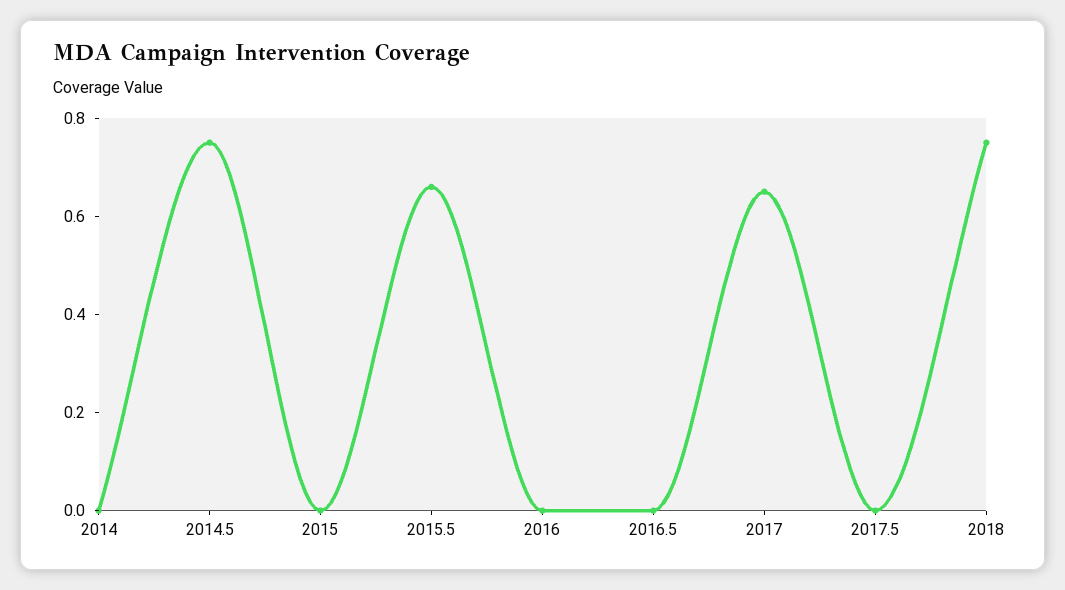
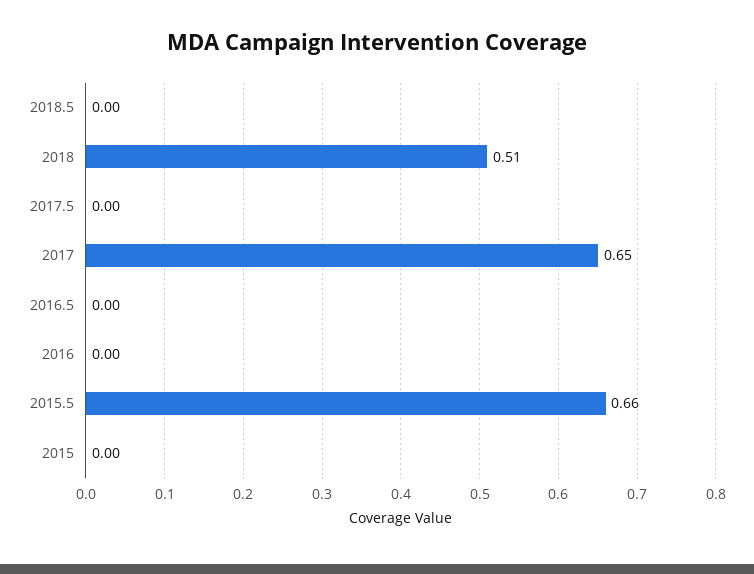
2014: 0 -> none
2014.5: 0.75 -> none
2018: 0.75 -> 0.51
2018.5: none -> 0

